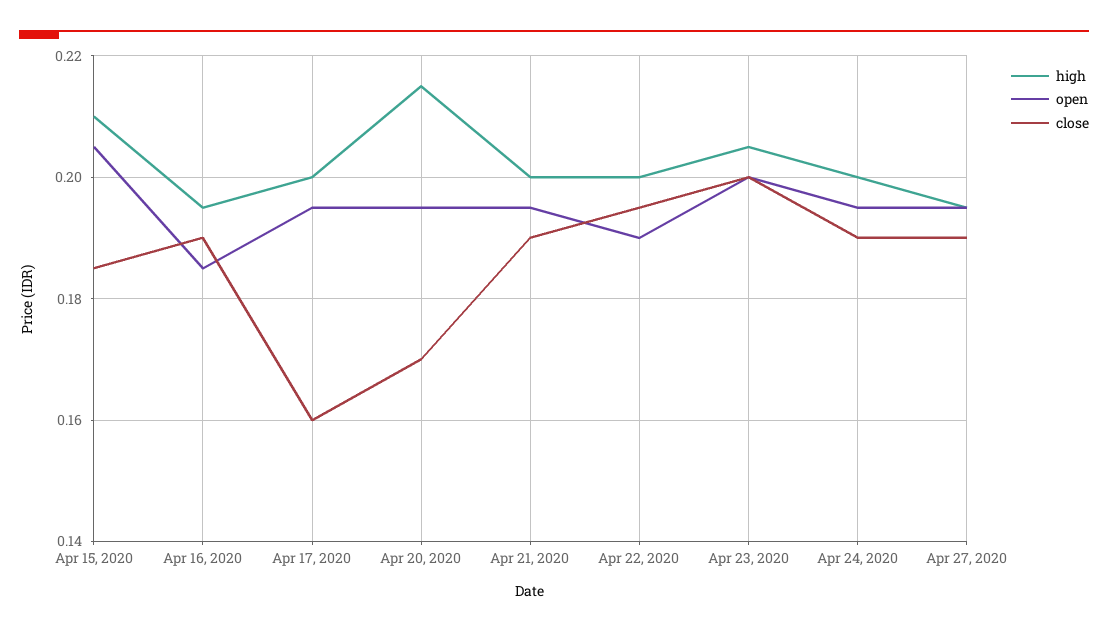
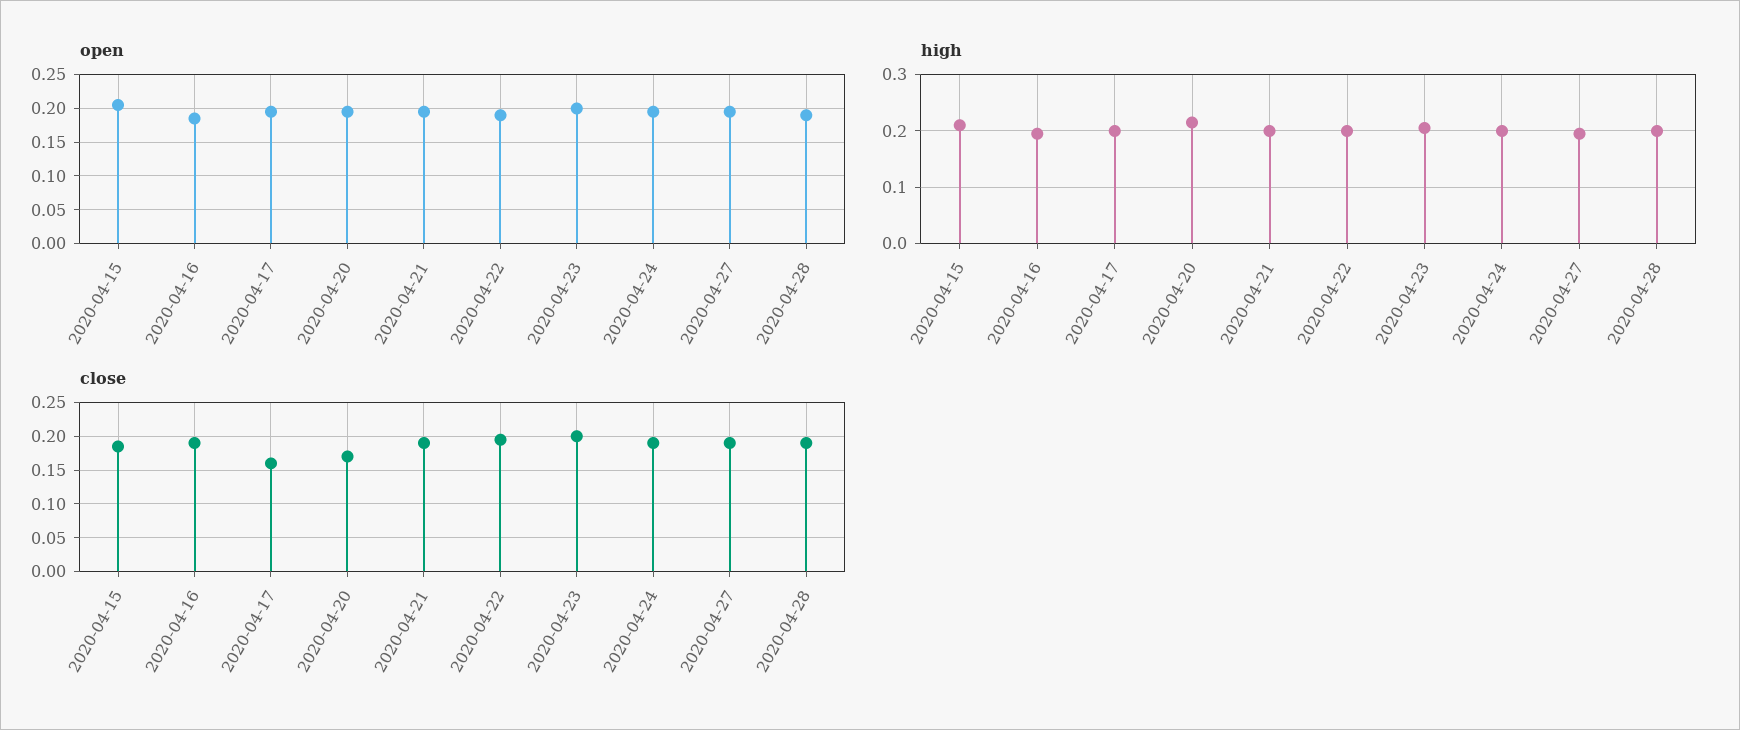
open, 2020-04-28: none -> 0.19
high, 2020-04-28: none -> 0.2
close, 2020-04-28: none -> 0.19

